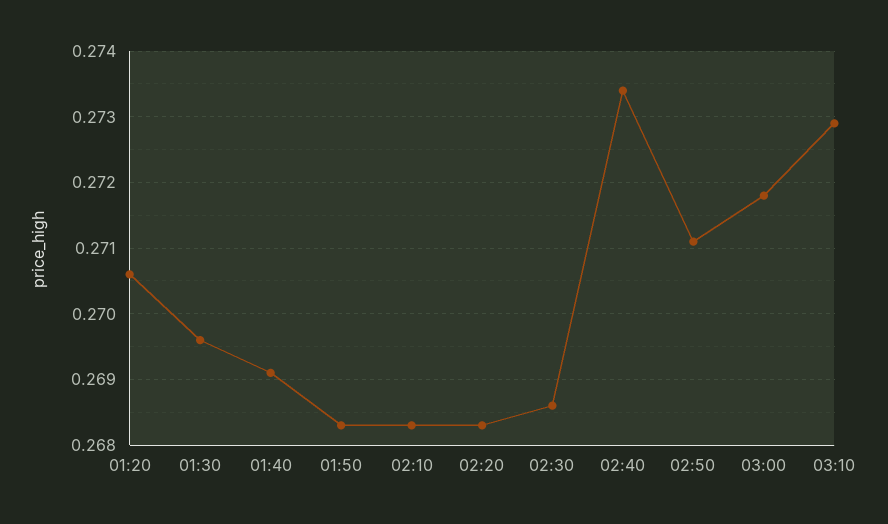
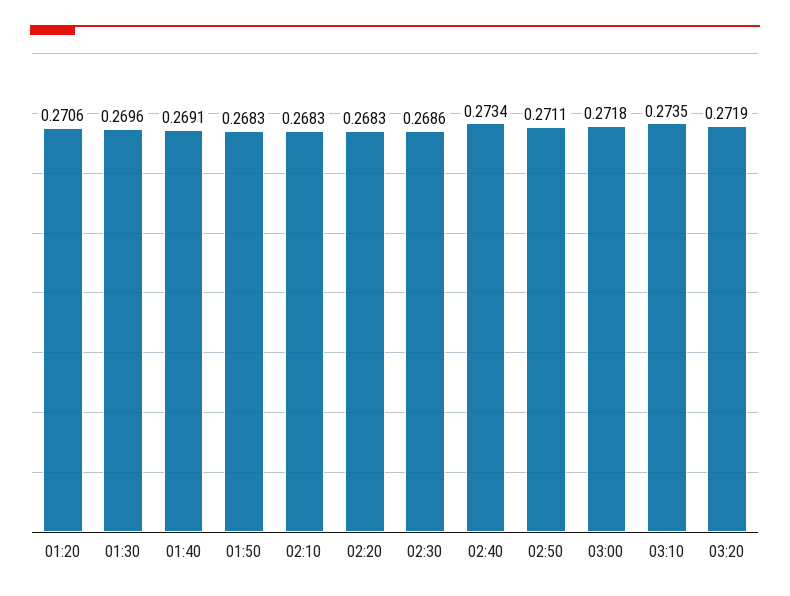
03:10: 0.2729 -> 0.2735
03:20: none -> 0.2719

